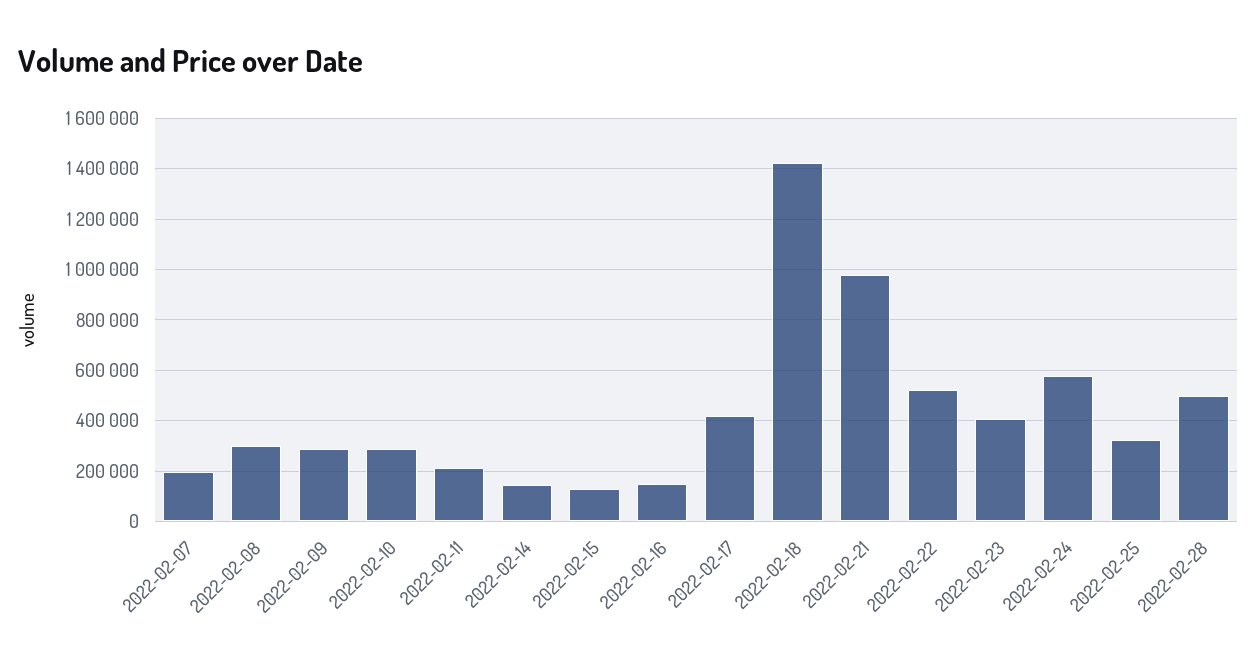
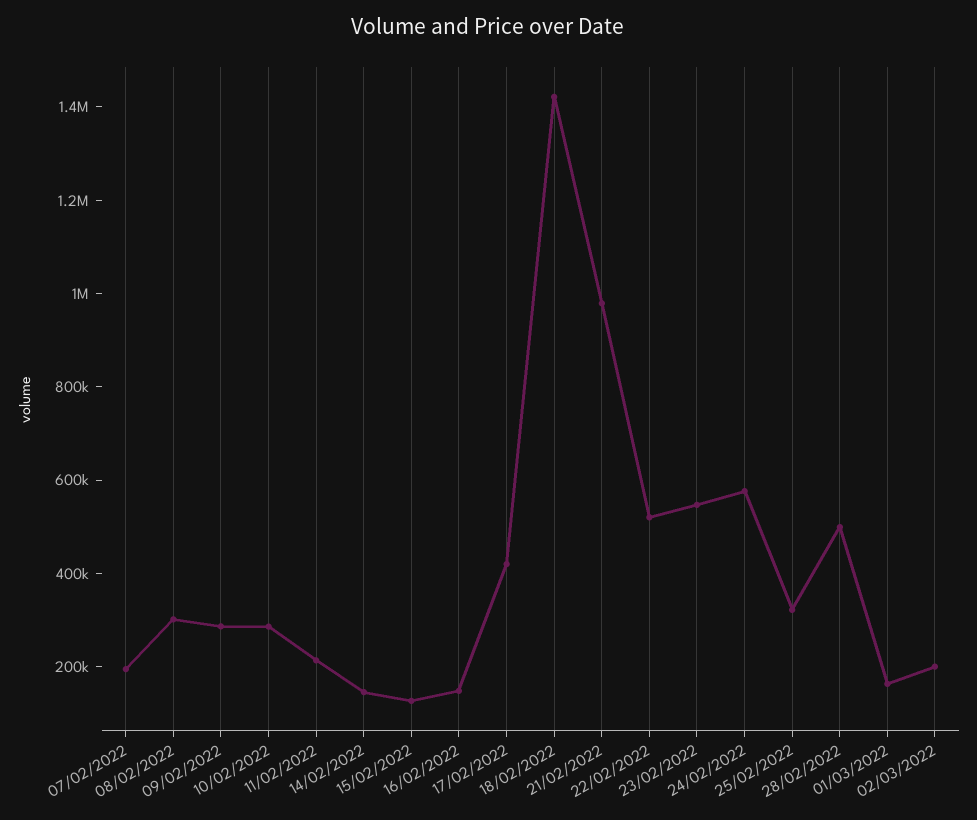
2022-02-23: 400000 -> 550000
01/03/2022: none -> 150000
02/03/2022: none -> 200000

